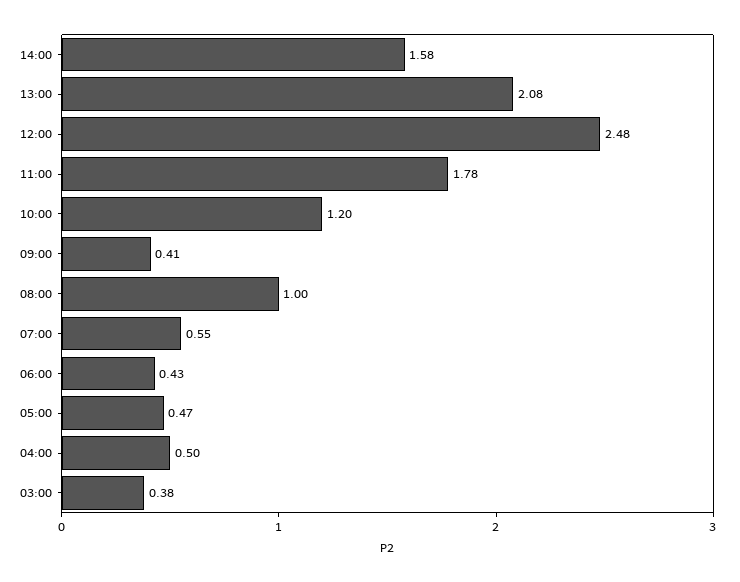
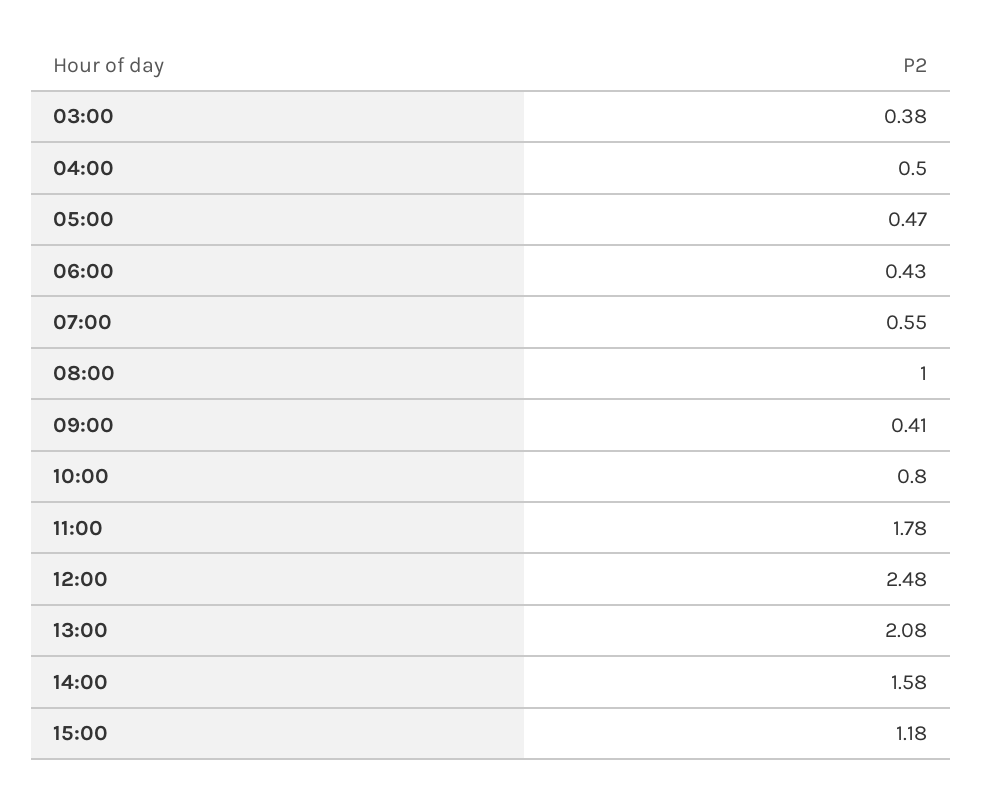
10:00: 1.2 -> 0.8
15:00: none -> 1.18

